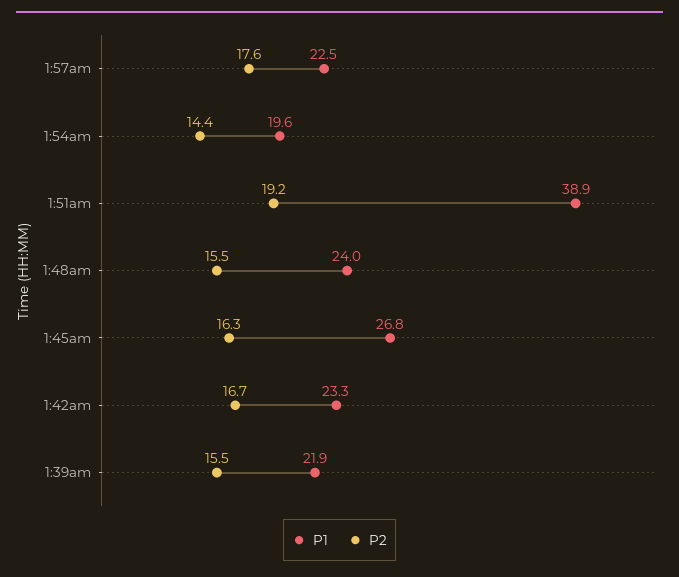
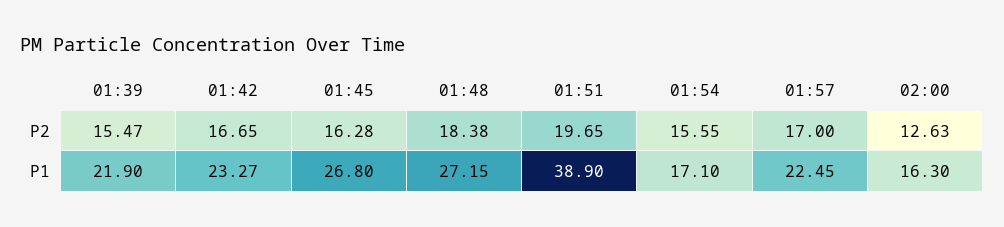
P2, 1:57am: 17.6 -> 17
P1, 1:54am: 19.6 -> 17.1
P2, 1:54am: 14.4 -> 15.55
P2, 1:51am: 19.2 -> 19.65
P1, 1:48am: 24 -> 27.15
P2, 1:48am: 15.5 -> 18.38
P2, 02:00: none -> 12.63
P1, 02:00: none -> 16.3

